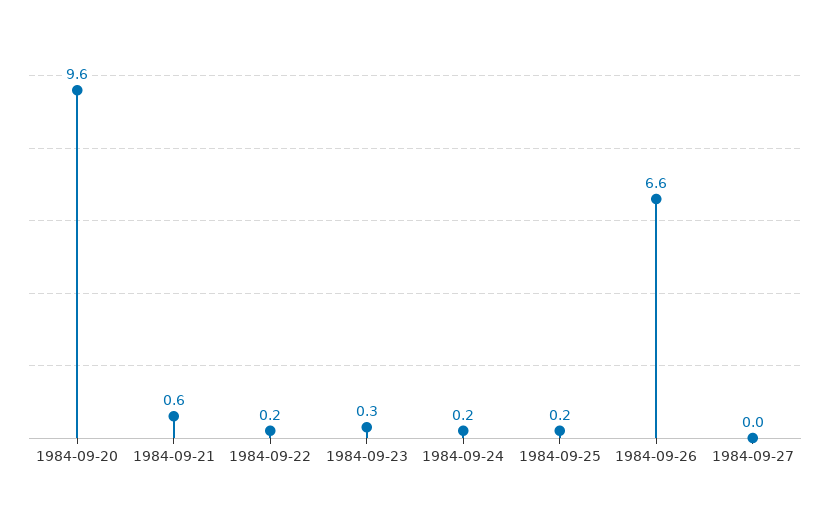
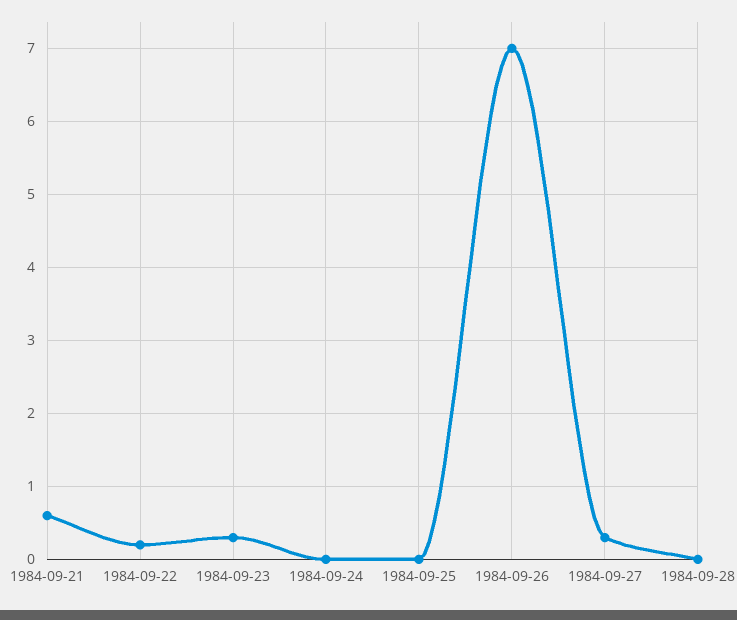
1984-09-20: 9.6 -> none
1984-09-24: 0.2 -> 0
1984-09-25: 0.2 -> 0
1984-09-26: 6.6 -> 7
1984-09-27: 0 -> 0.3
1984-09-28: none -> 0

